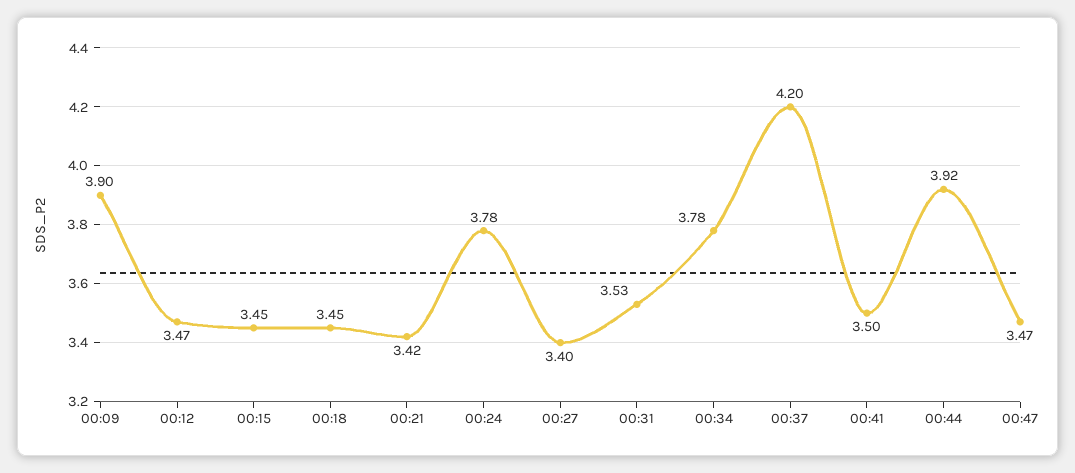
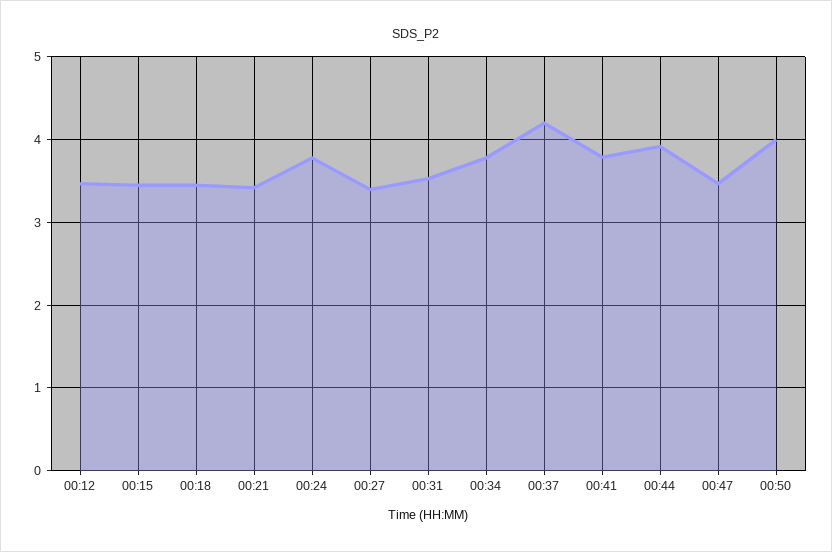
00:09: 3.9 -> none
00:41: 3.5 -> 3.8
00:50: none -> 4

